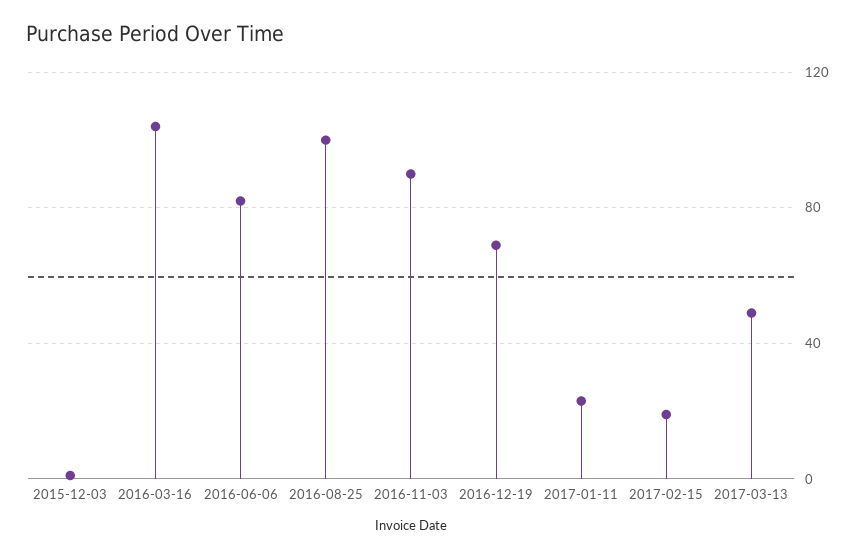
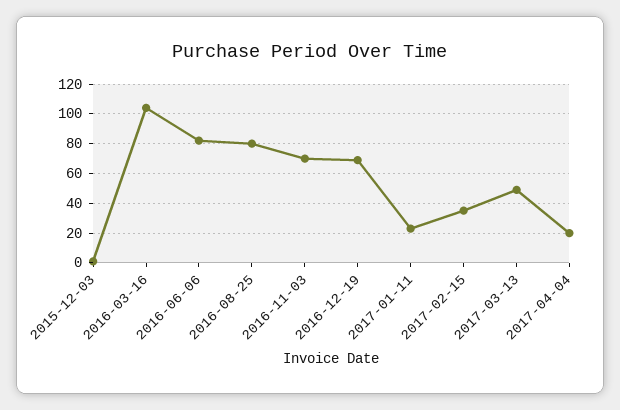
2016-08-25: 100 -> 80
2016-11-03: 90 -> 70
2017-02-15: 20 -> 35
2017-04-04: none -> 20

